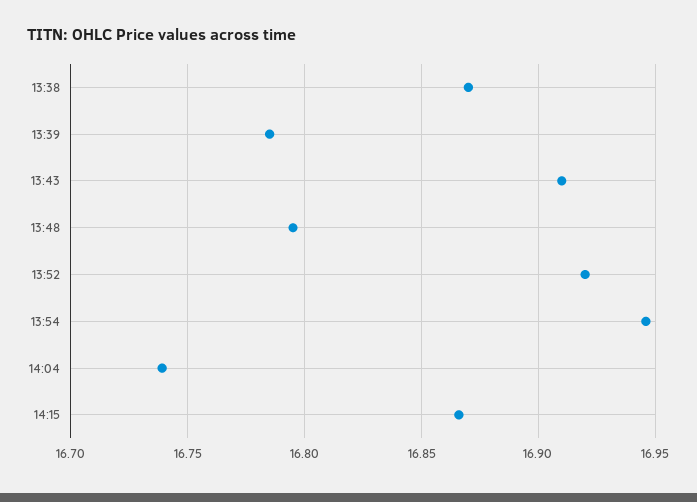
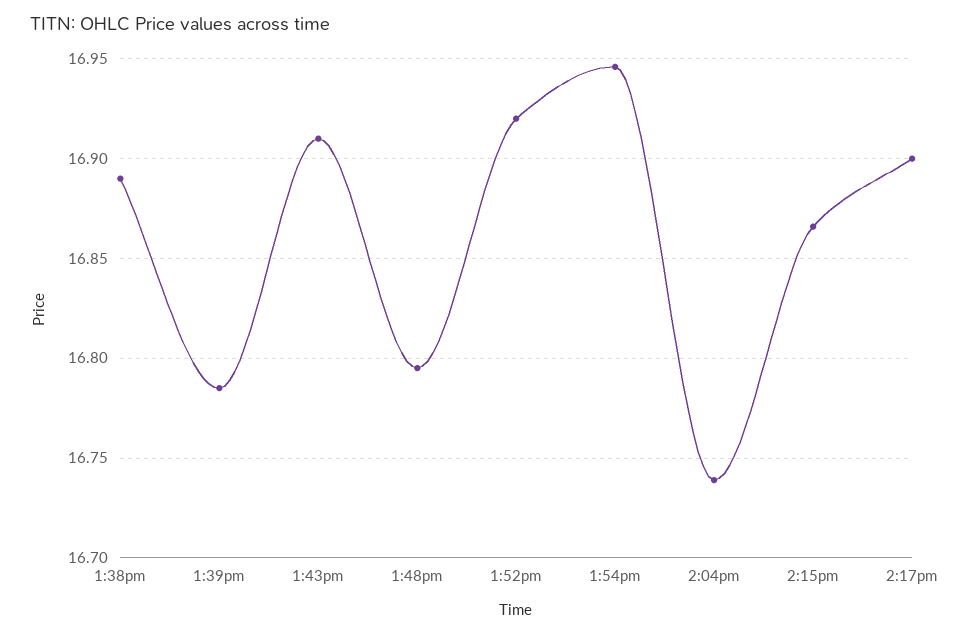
13:38: 16.87 -> 16.89
2:17pm: none -> 16.9

